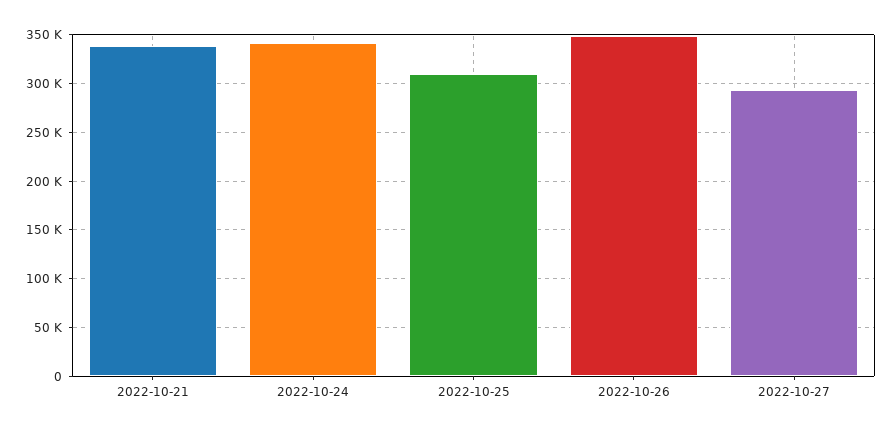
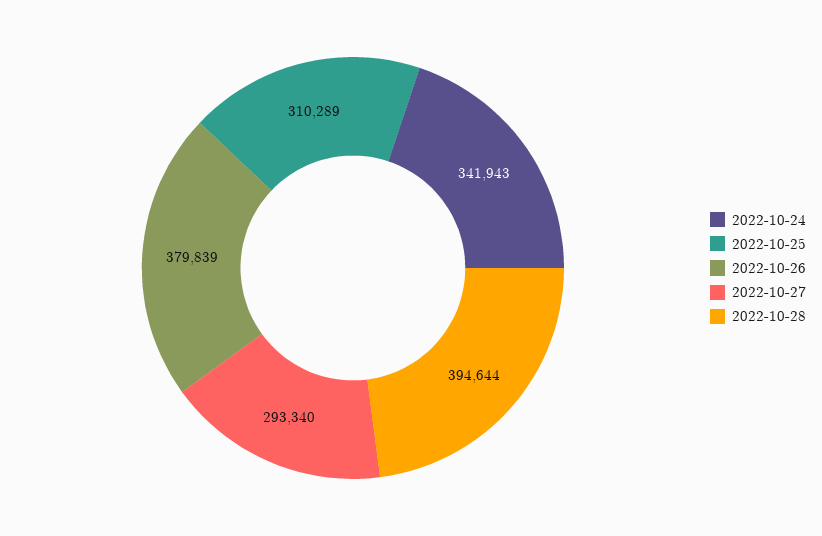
2022-10-21: 340000 -> none
2022-10-26: 350000 -> 379839
2022-10-28: none -> 394644

